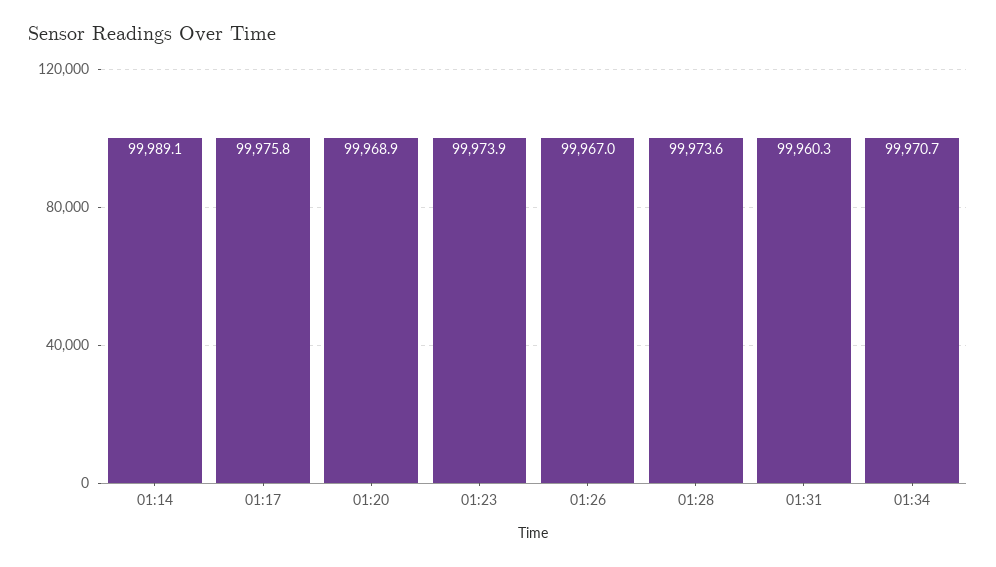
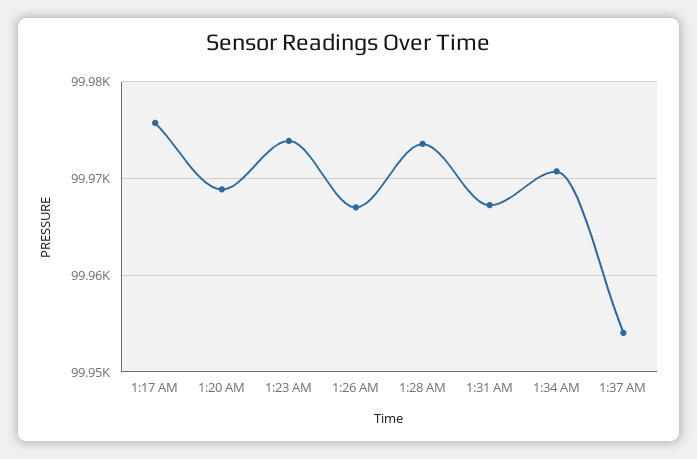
01:14: 99989.1 -> none
01:31: 99960.3 -> 99967
1:37 AM: none -> 99954

